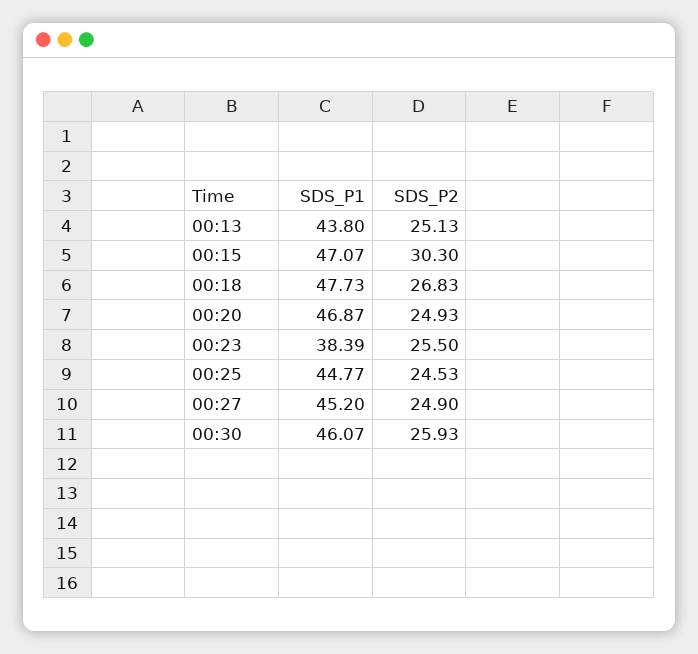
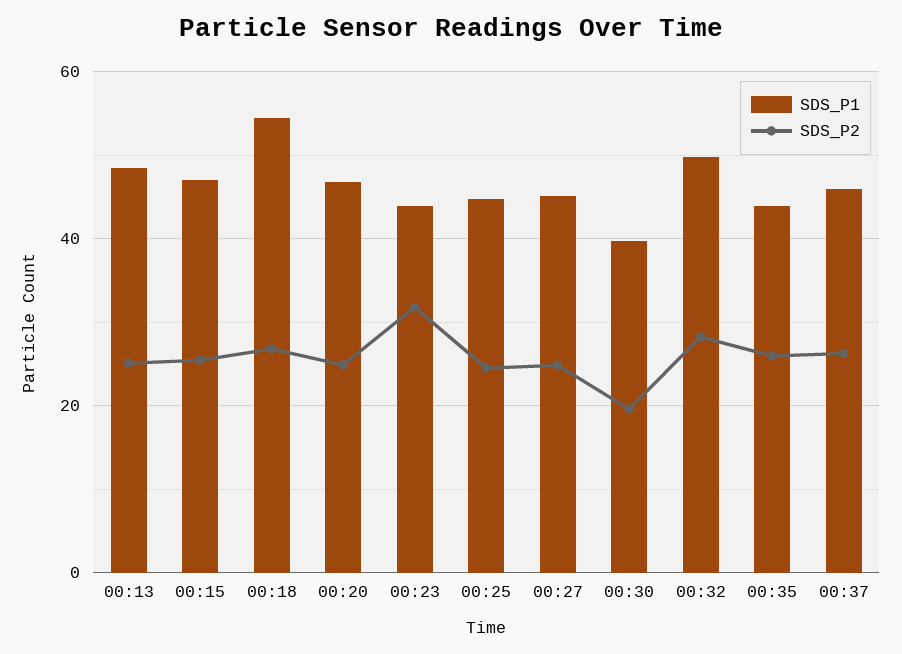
SDS_P1, 00:13: 43.8 -> 48
SDS_P2, 00:15: 30.3 -> 26
SDS_P1, 00:18: 47.73 -> 54
SDS_P1, 00:23: 38.39 -> 44
SDS_P2, 00:23: 25.5 -> 32
SDS_P1, 00:30: 46.07 -> 40
SDS_P2, 00:30: 25.93 -> 20
SDS_P1, 00:32: none -> 50
SDS_P2, 00:32: none -> 28
SDS_P1, 00:35: none -> 44
SDS_P2, 00:35: none -> 26
SDS_P1, 00:37: none -> 46
SDS_P2, 00:37: none -> 26

